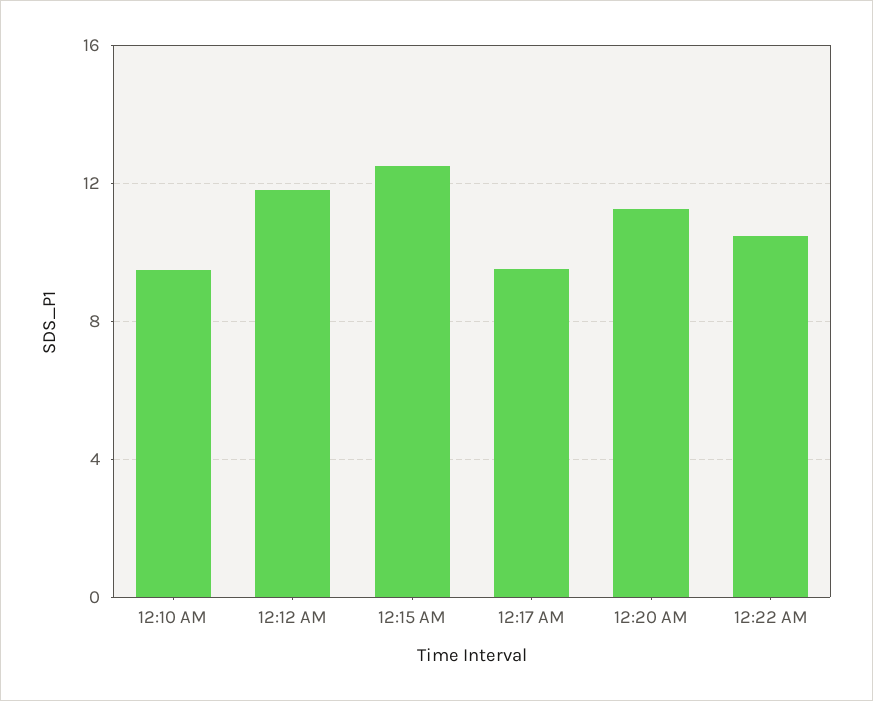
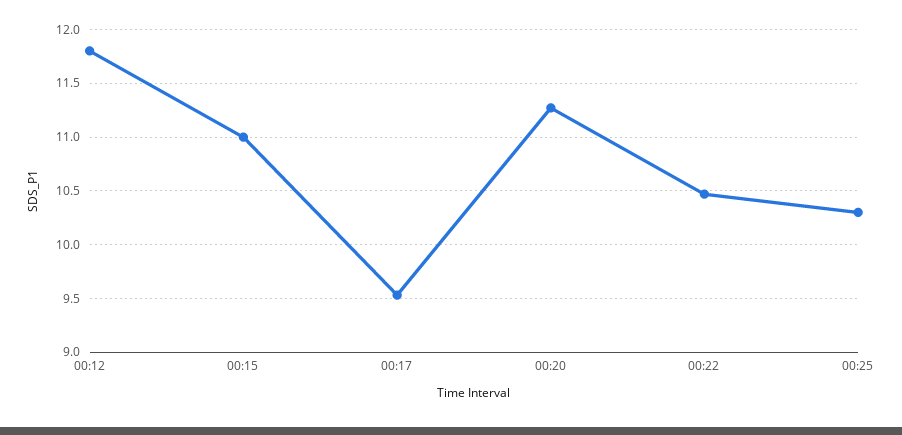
12:10 AM: 9.5 -> none
12:15 AM: 12.5 -> 11
00:25: none -> 10.3

